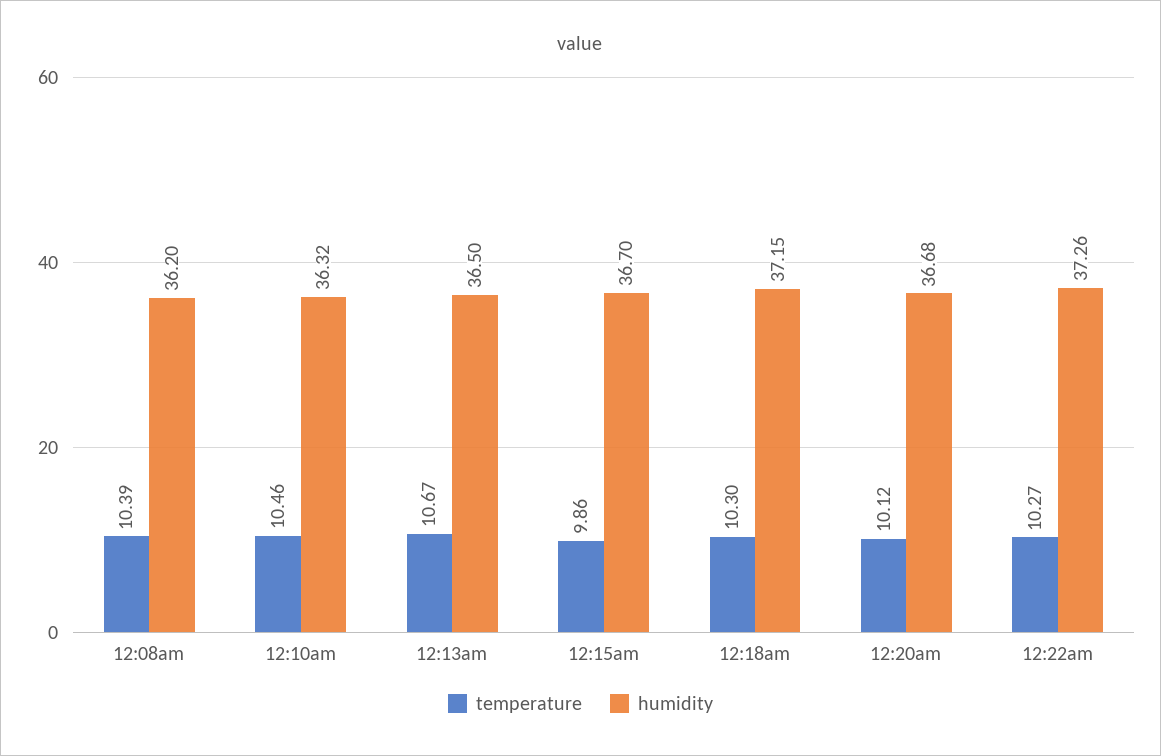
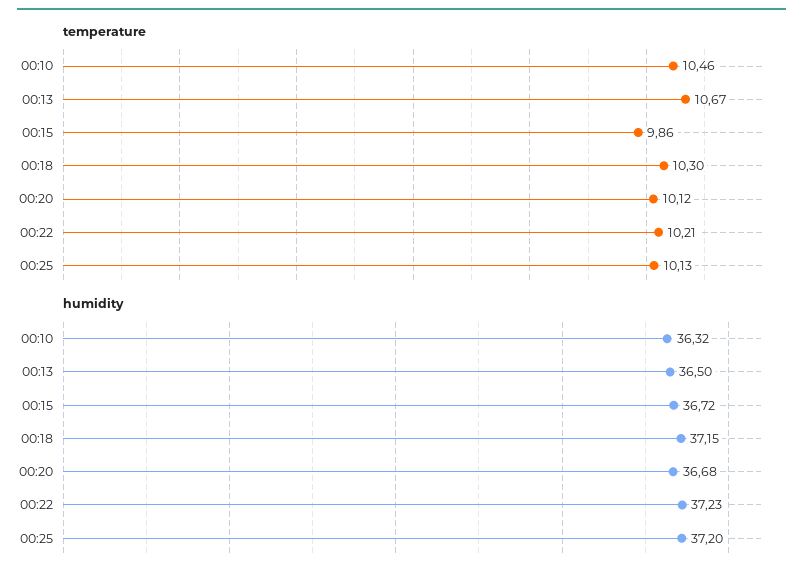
temperature, 12:08am: 10.39 -> none
humidity, 12:08am: 36.2 -> none
humidity, 12:15am: 36.7 -> 36.72
temperature, 12:22am: 10.27 -> 10.21
humidity, 12:22am: 37.26 -> 37.23
temperature, 00:25: none -> 10.13
humidity, 00:25: none -> 37.2

